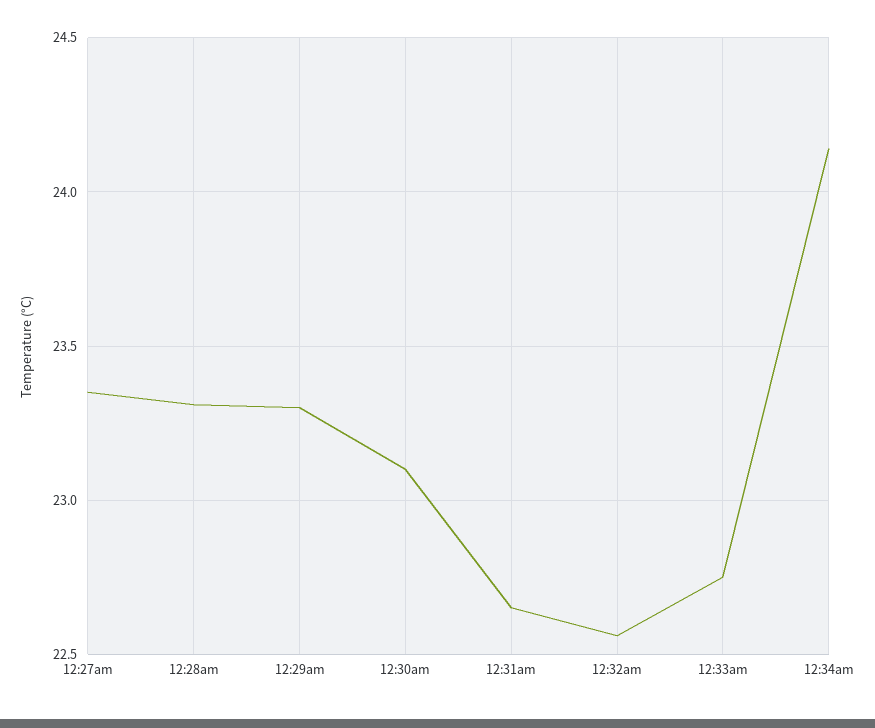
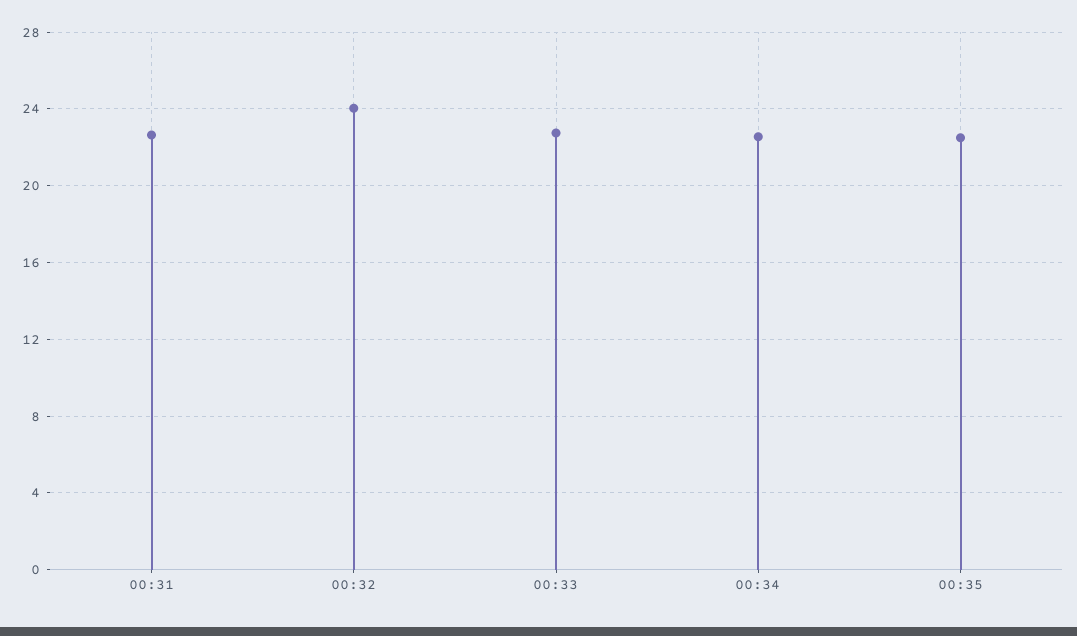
12:27am: 23.35 -> none
12:28am: 23.3 -> none
12:29am: 23.3 -> none
12:30am: 23.1 -> none
12:32am: 22.55 -> 24
12:34am: 24.15 -> 22.5
00:35: none -> 22.5

